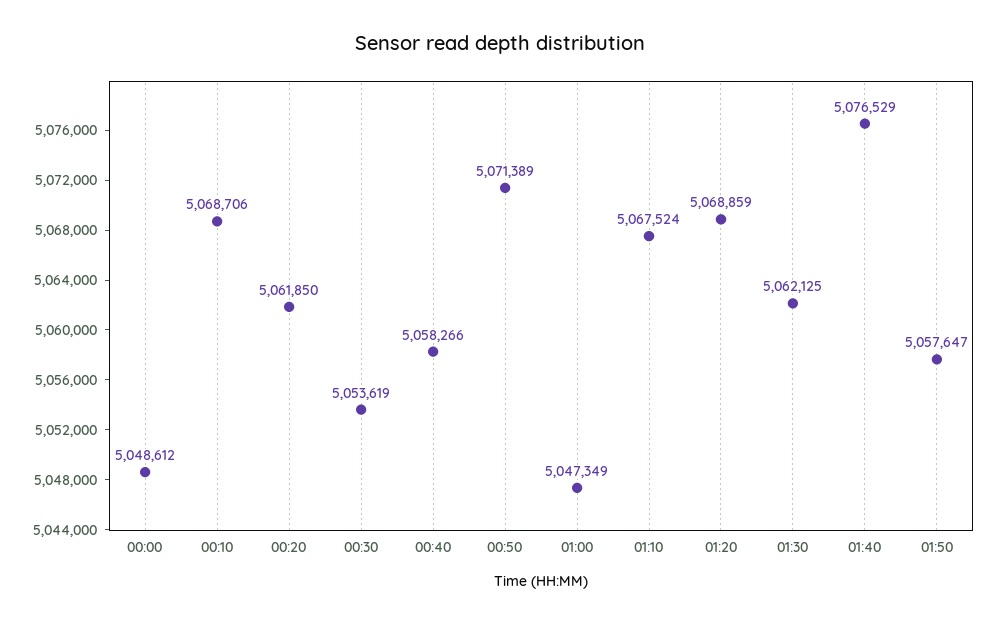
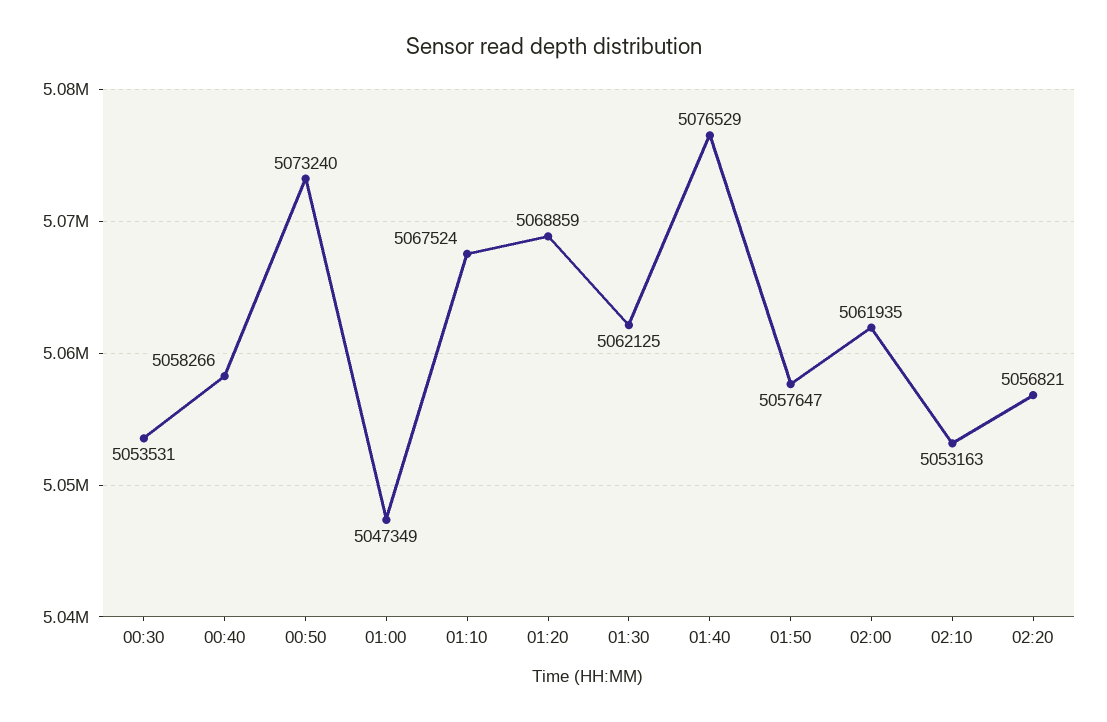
00:00: 5048612 -> none
00:10: 5068706 -> none
00:20: 5061850 -> none
00:30: 5053619 -> 5053531
00:50: 5071389 -> 5073240
02:00: none -> 5061935
02:10: none -> 5053163
02:20: none -> 5056821

